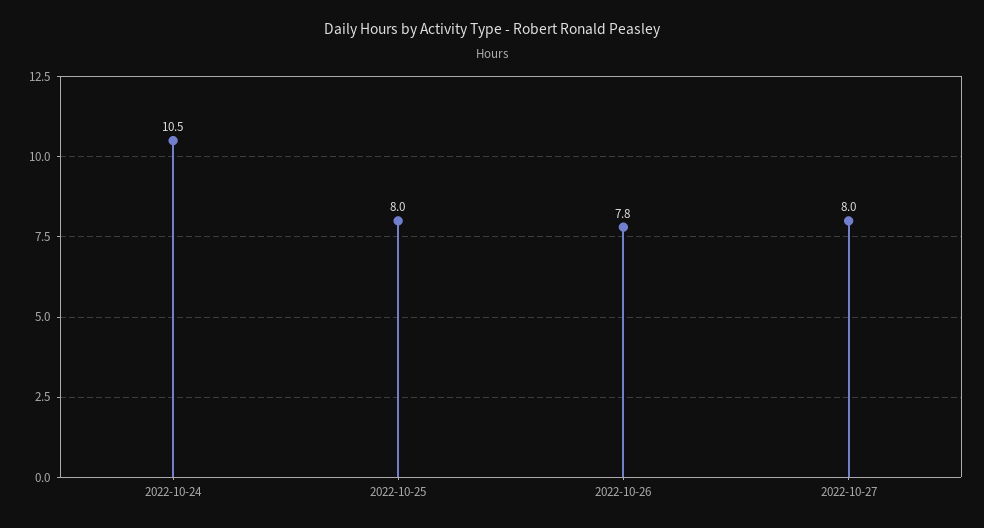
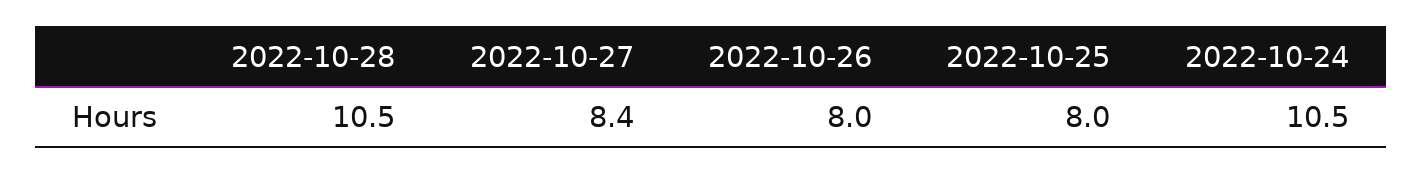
2022-10-26: 7.8 -> 8
2022-10-27: 8 -> 8.4
2022-10-28: none -> 10.5

